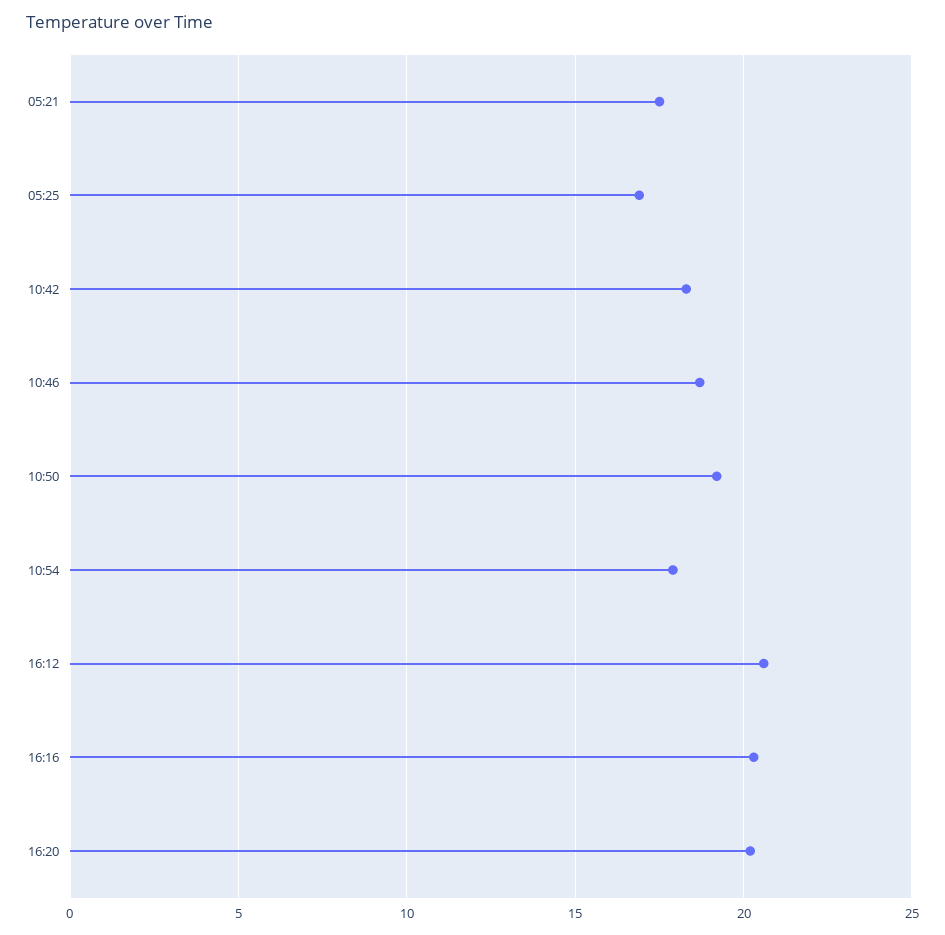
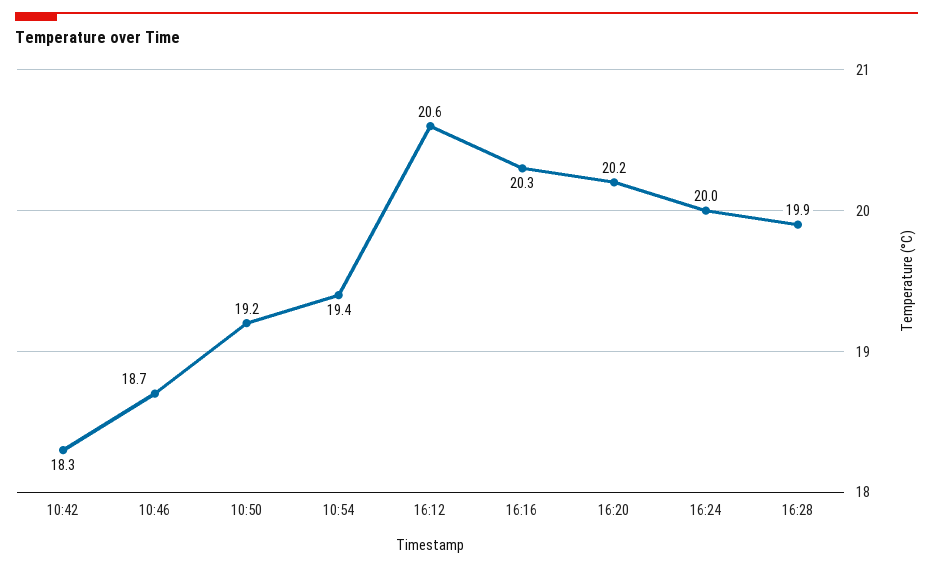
05:21: 17.5 -> none
05:25: 17 -> none
10:54: 18 -> 19.4
16:24: none -> 20
16:28: none -> 19.9

